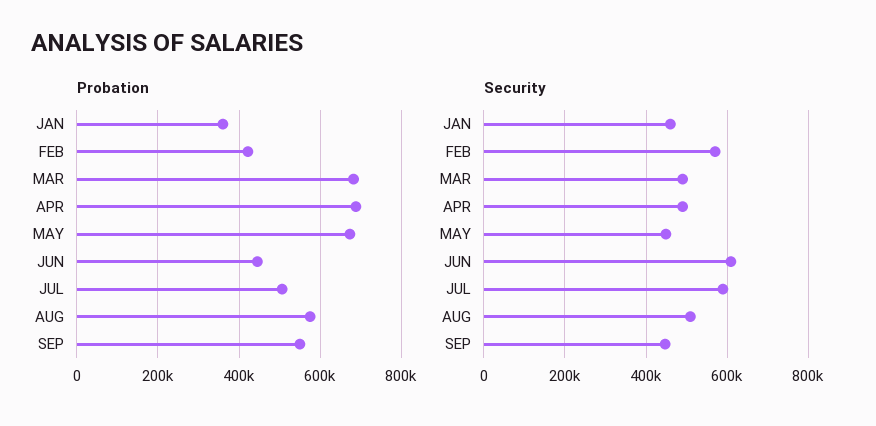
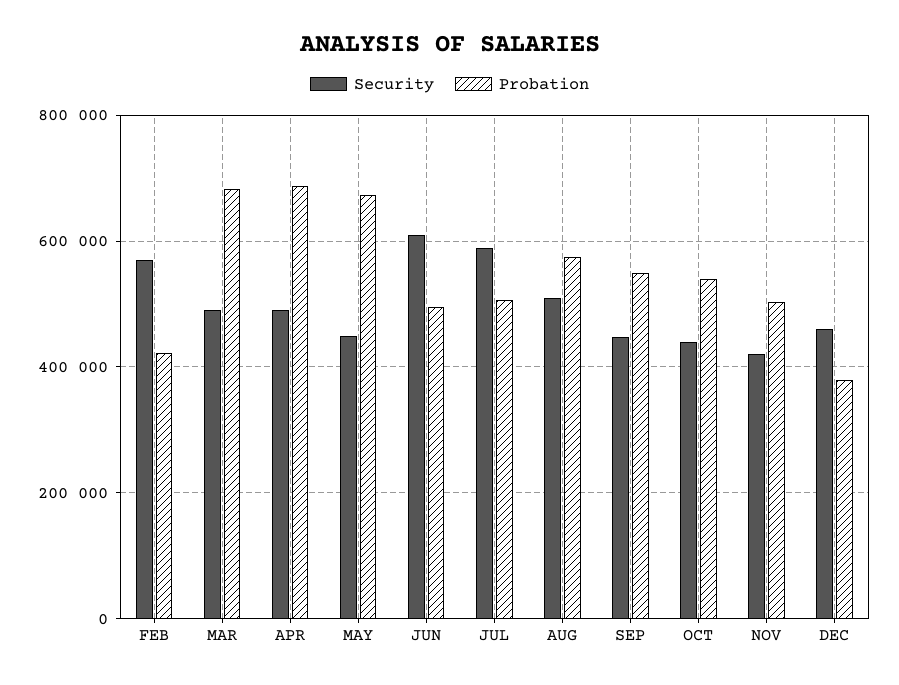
Probation, JAN: 360000 -> none
Probation, JUN: 440000 -> 500000
Security, JAN: 460000 -> none
Security, OCT: none -> 440000
Probation, OCT: none -> 540000
Security, NOV: none -> 420000
Probation, NOV: none -> 500000
Security, DEC: none -> 460000
Probation, DEC: none -> 380000

